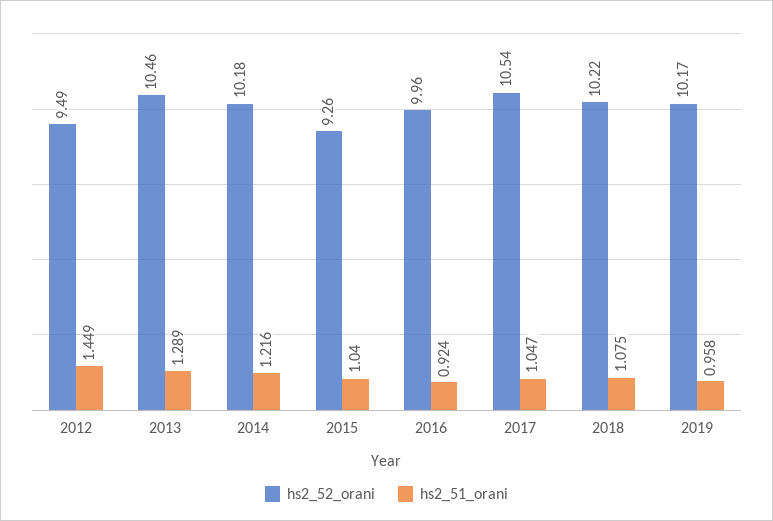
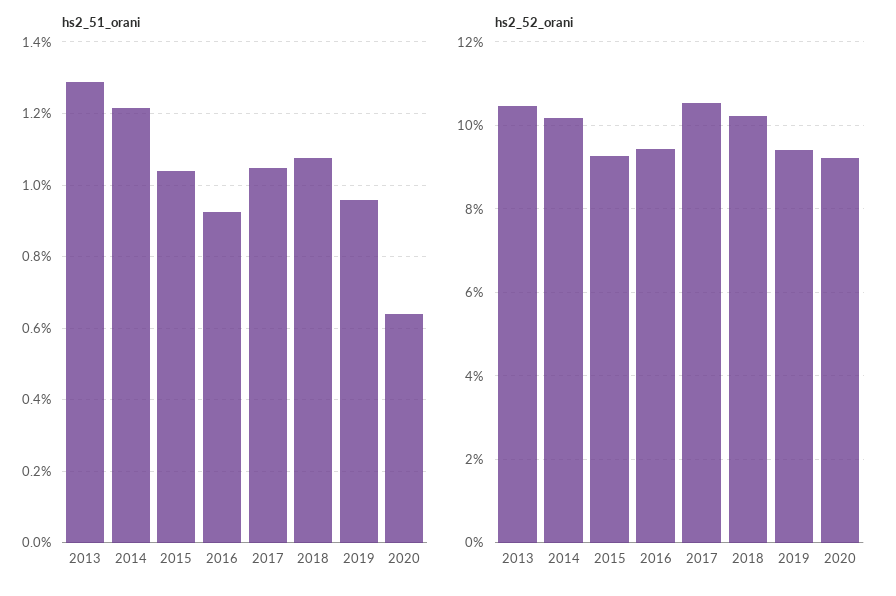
hs2_52_orani, 2012: 9.49 -> none
hs2_51_orani, 2012: 1.449 -> none
hs2_52_orani, 2016: 9.96 -> 9.4
hs2_52_orani, 2019: 10.17 -> 9.4
hs2_51_orani, 2020: none -> 0.64
hs2_52_orani, 2020: none -> 9.2

